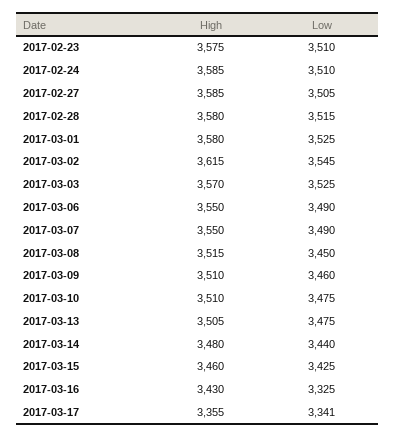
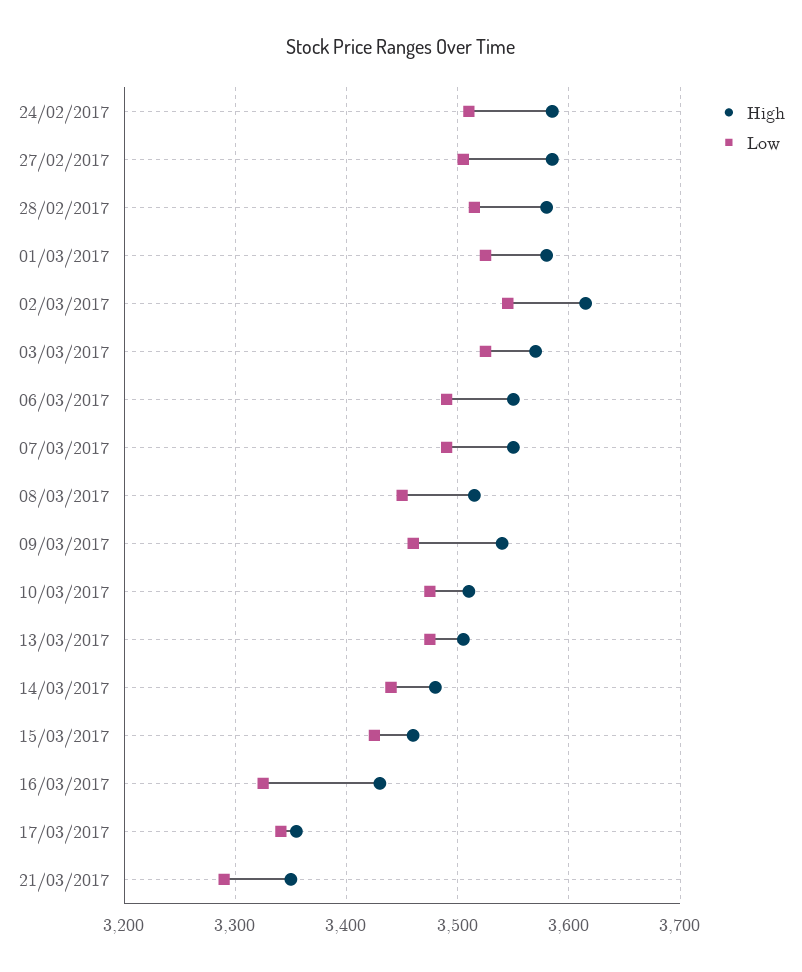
High, 2017-02-23: 3575 -> none
Low, 2017-02-23: 3510 -> none
High, 2017-03-09: 3510 -> 3540
High, 21/03/2017: none -> 3350
Low, 21/03/2017: none -> 3290

